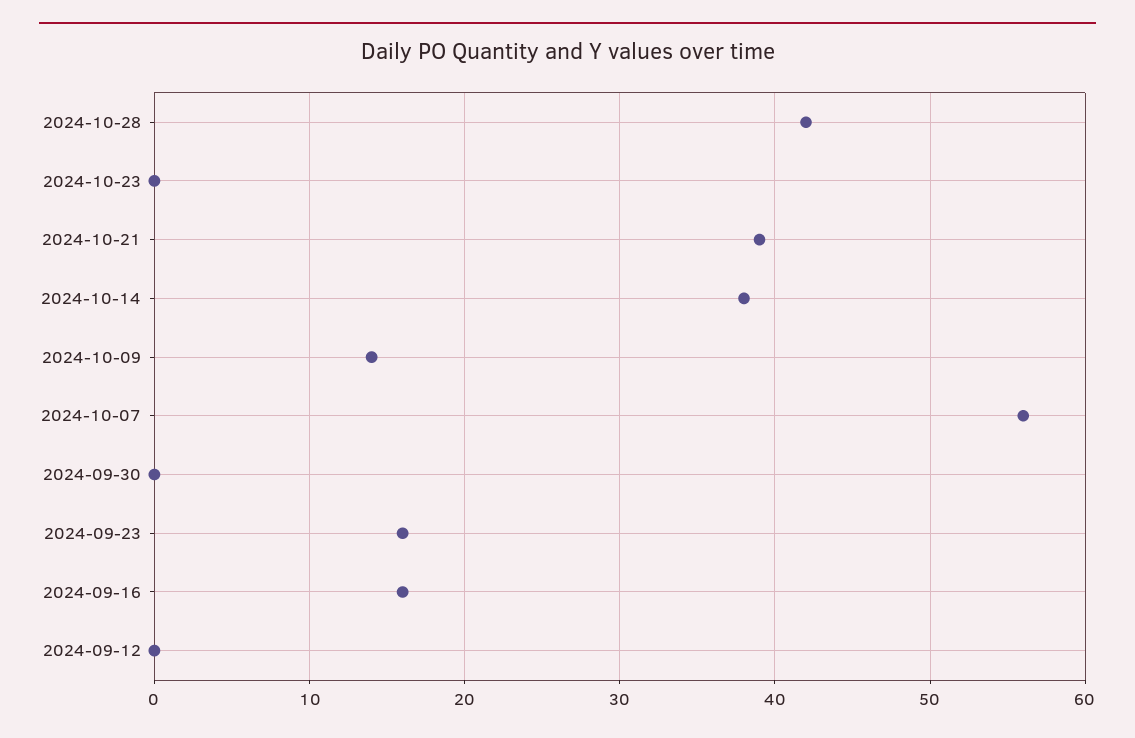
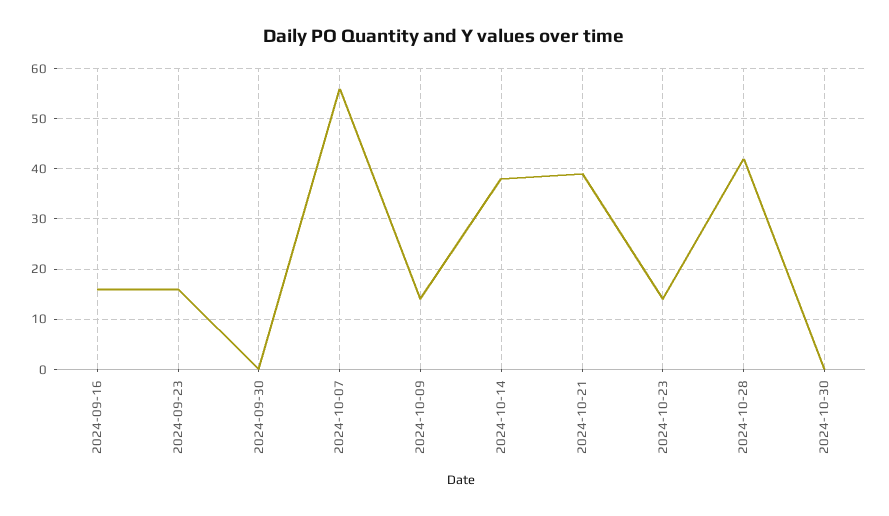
2024-10-23: 0 -> 15
2024-09-12: 0 -> none
2024-10-30: none -> 0

